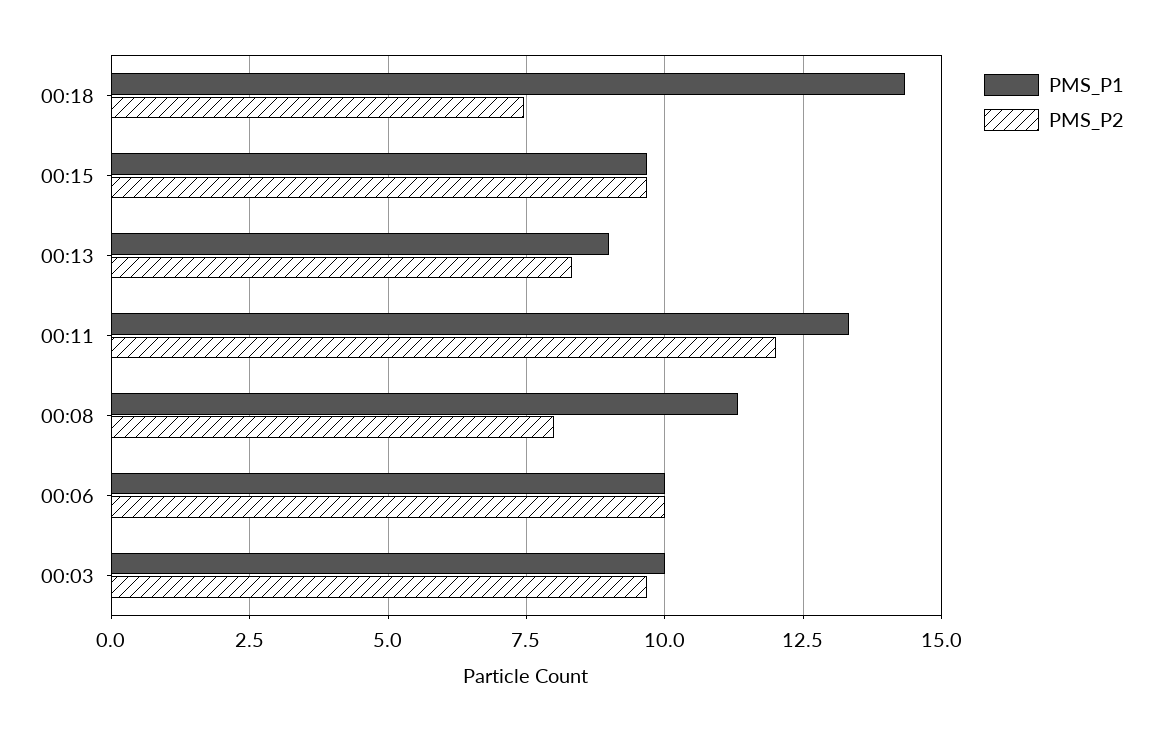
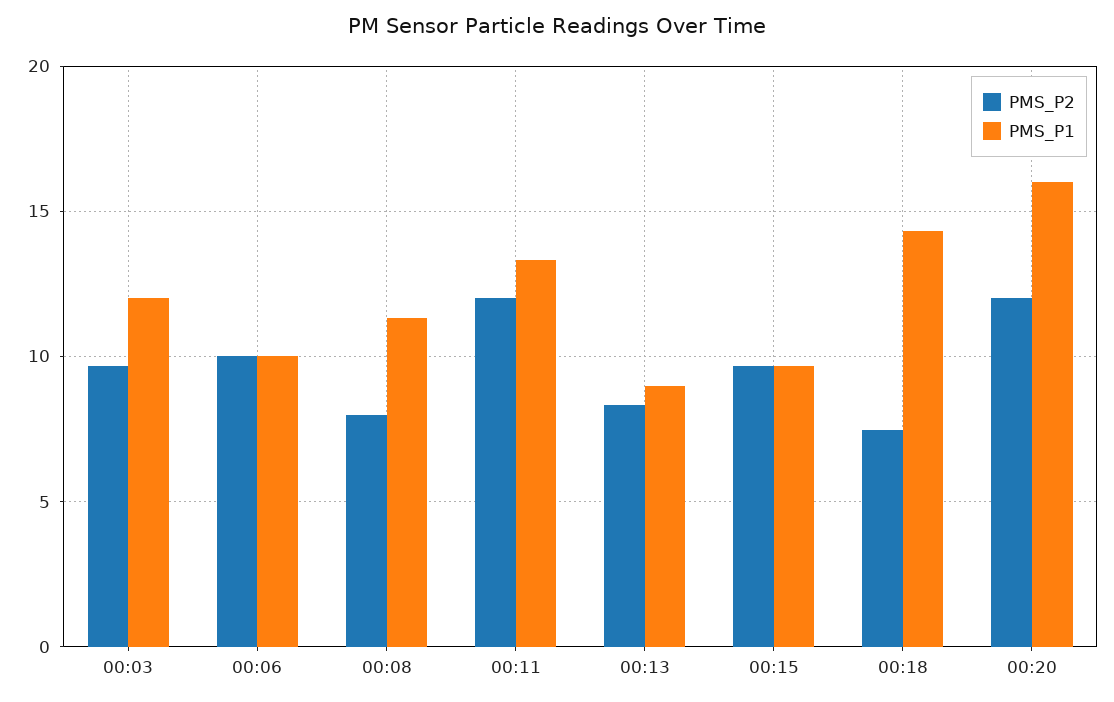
PMS_P1, 00:03: 10 -> 12
PMS_P2, 00:20: none -> 12
PMS_P1, 00:20: none -> 16

